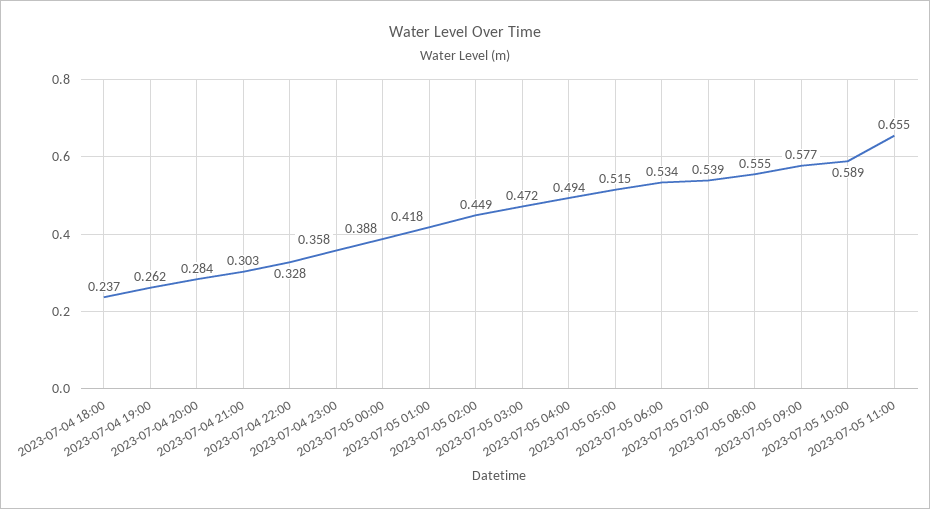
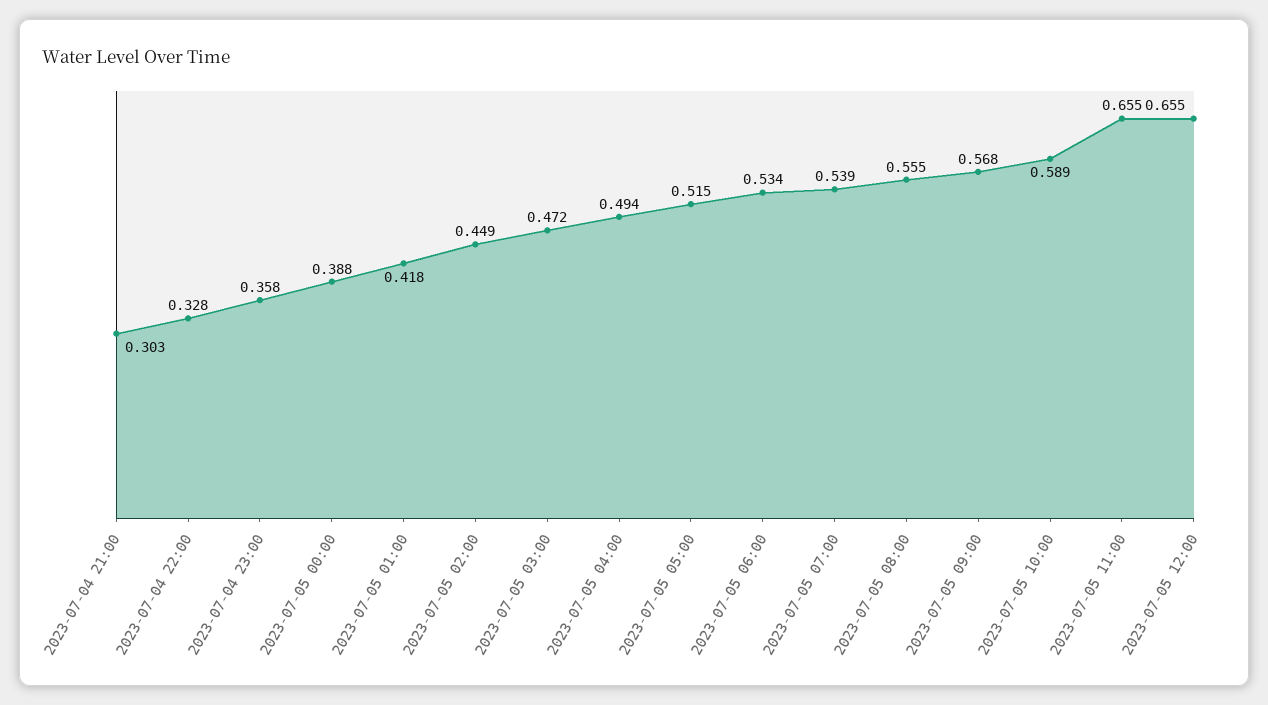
2023-07-04 18:00: 0.237 -> none
2023-07-04 19:00: 0.262 -> none
2023-07-04 20:00: 0.284 -> none
2023-07-05 09:00: 0.577 -> 0.568
2023-07-05 12:00: none -> 0.655

